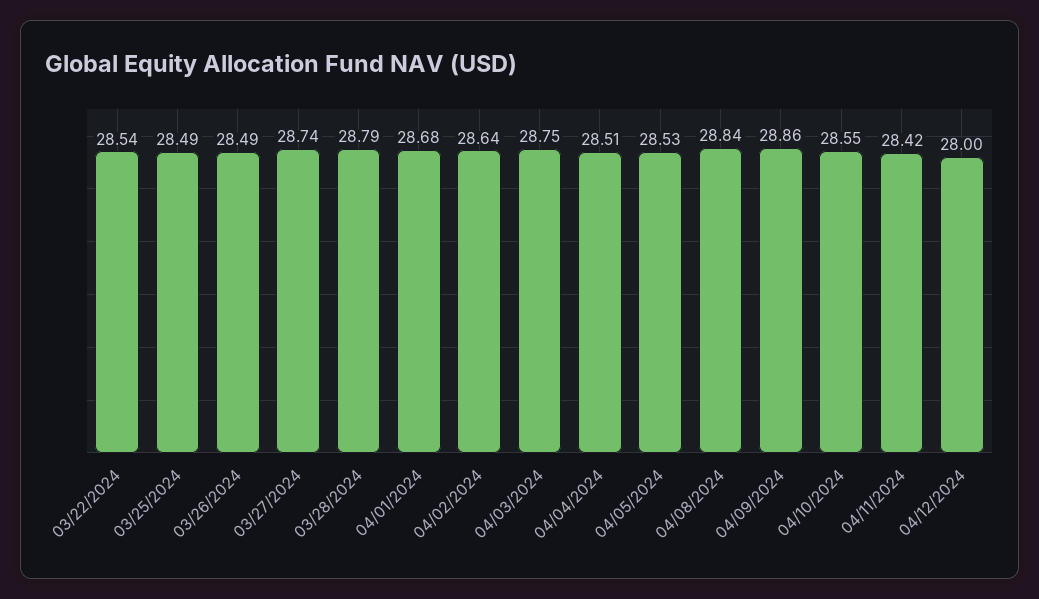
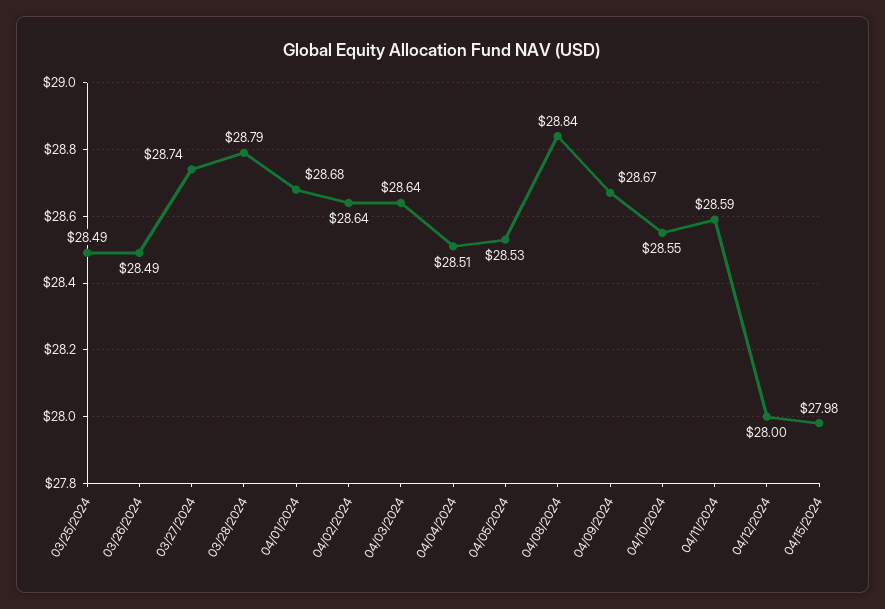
03/22/2024: 28.54 -> none
04/03/2024: 28.75 -> 28.64
04/09/2024: 28.86 -> 28.67
04/11/2024: 28.42 -> 28.59
04/15/2024: none -> 27.98

